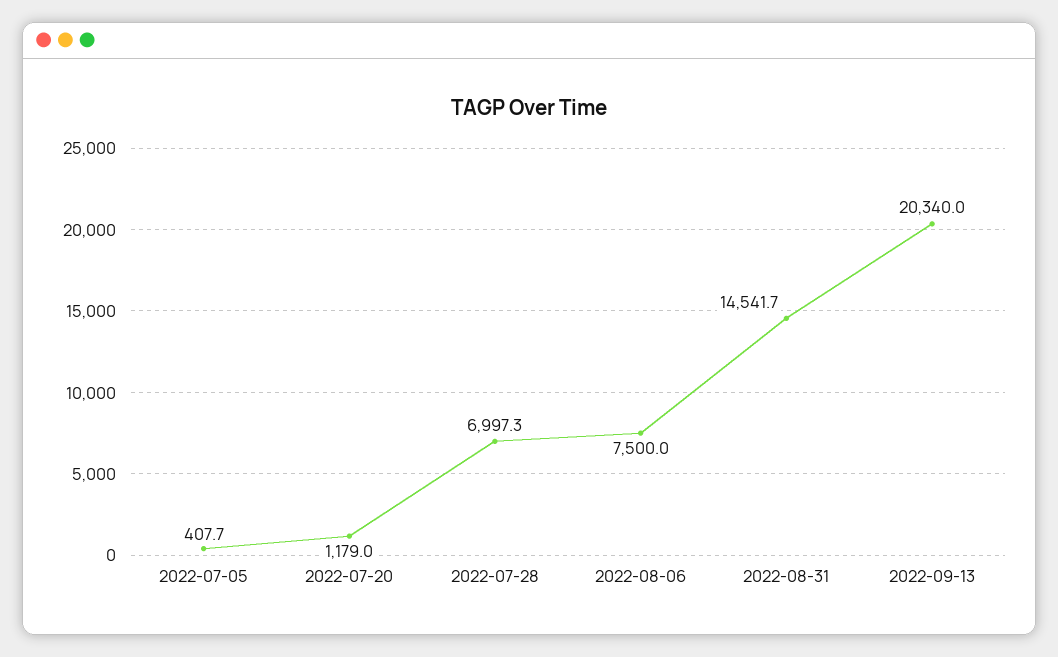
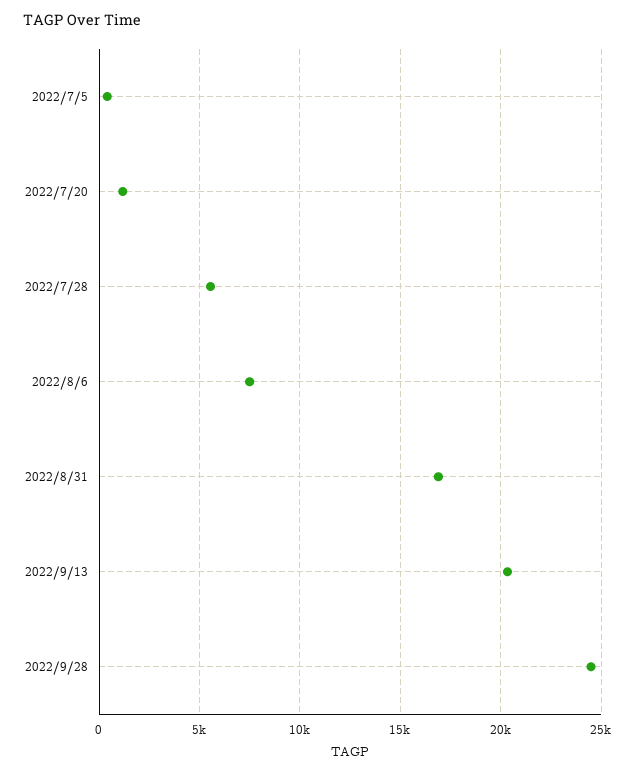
2022-07-28: 6997.3 -> 5500
2022-08-31: 14541.7 -> 17000
2022/9/28: none -> 24500

